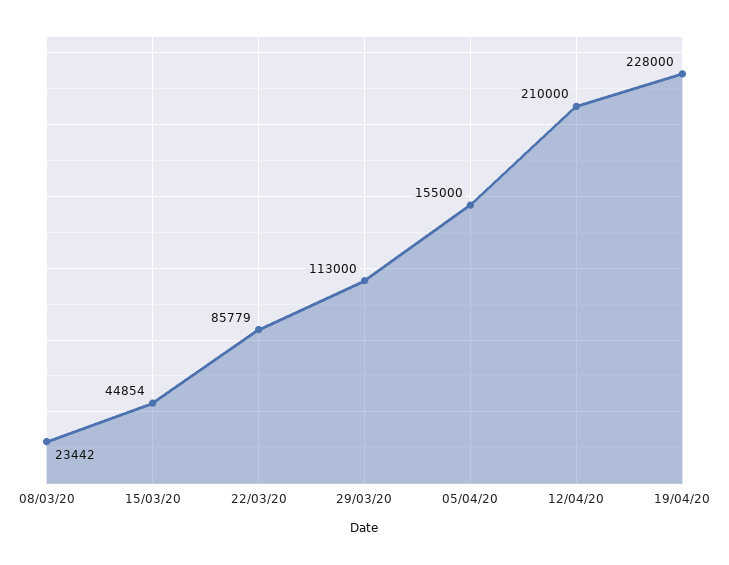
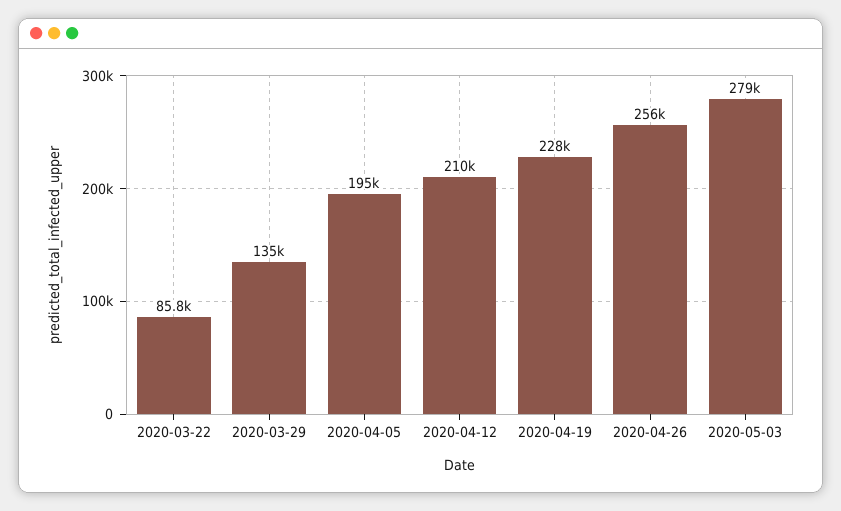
08/03/20: 23442 -> none
15/03/20: 44854 -> none
29/03/20: 113000 -> 135000
05/04/20: 155000 -> 195000
2020-04-26: none -> 256000
2020-05-03: none -> 279000

